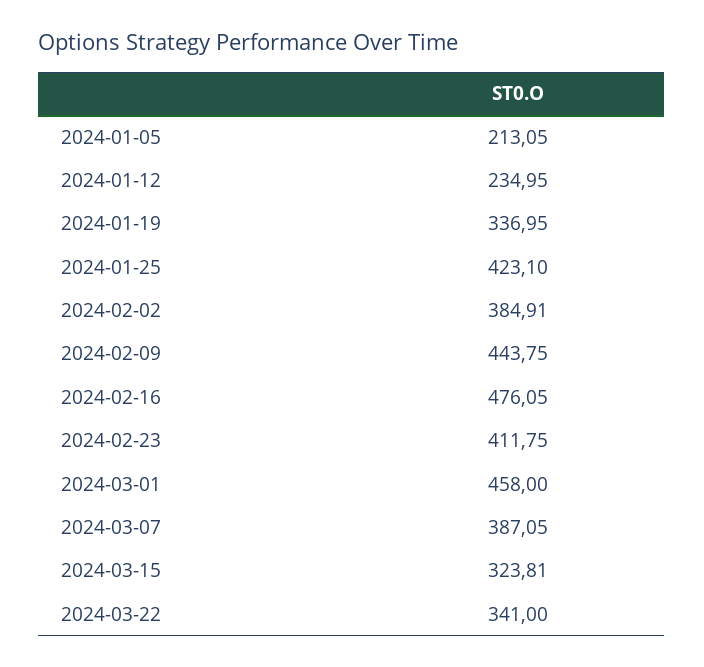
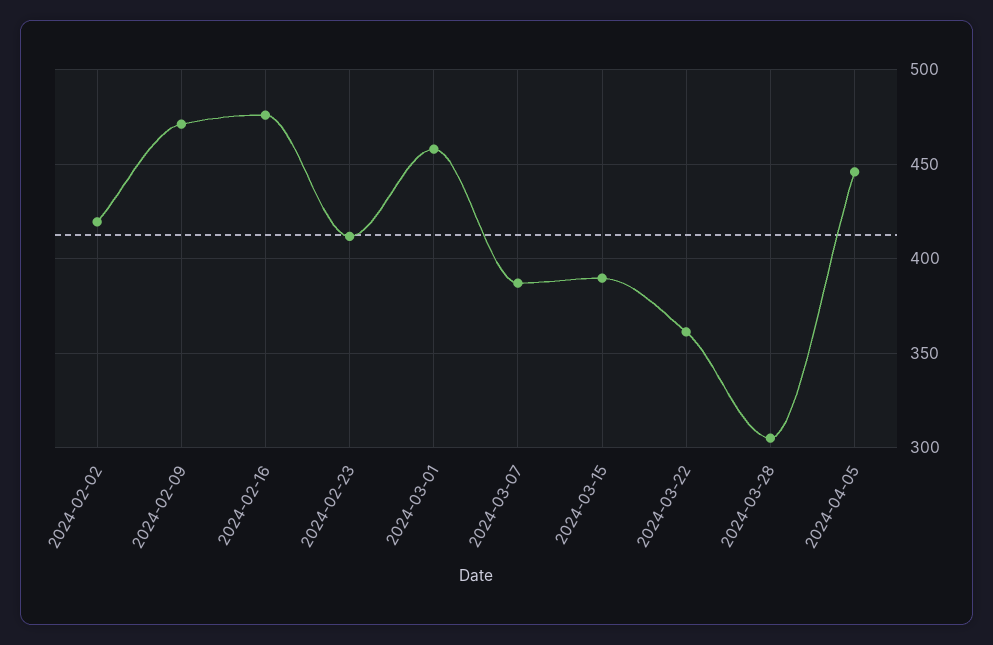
2024-01-05: 213.05 -> none
2024-01-12: 234.95 -> none
2024-01-19: 336.95 -> none
2024-01-25: 423.1 -> none
2024-02-02: 384.91 -> 420
2024-02-09: 443.75 -> 470
2024-03-15: 323.81 -> 390
2024-03-22: 341 -> 360
2024-03-28: none -> 305
2024-04-05: none -> 445

